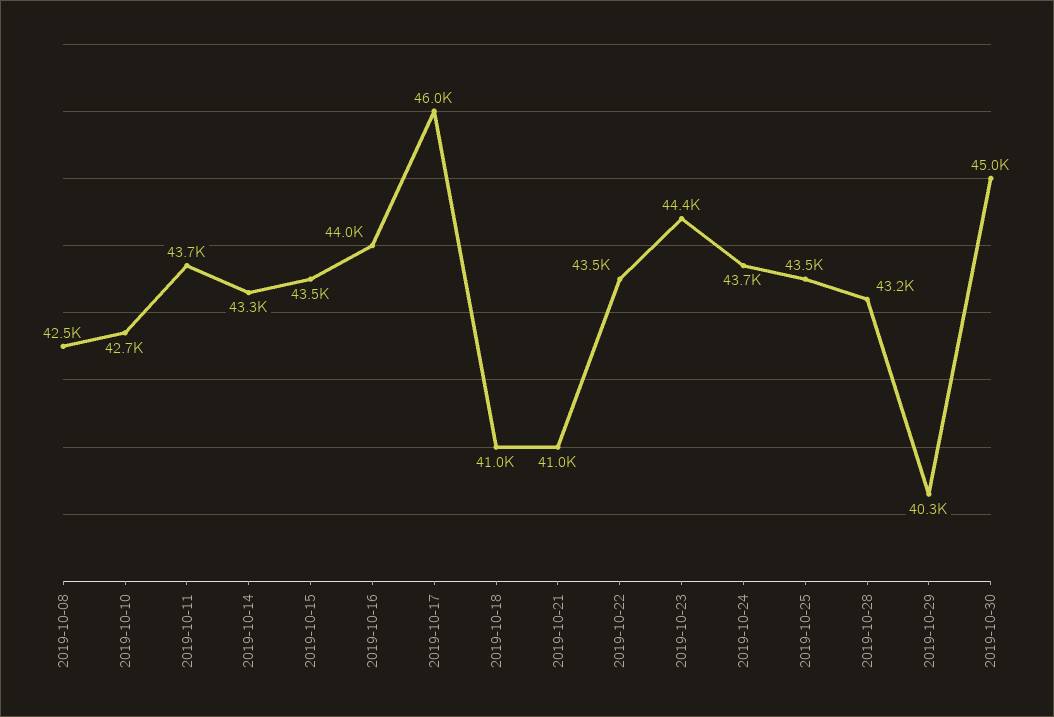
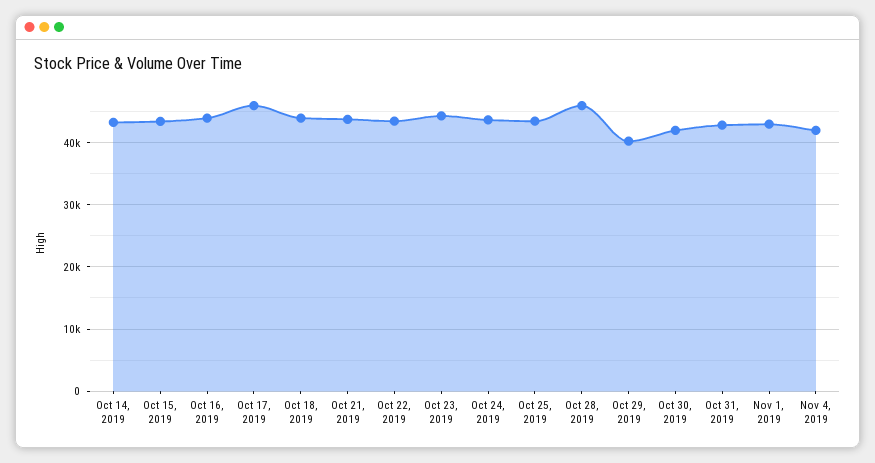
2019-10-08: 42500 -> none
2019-10-10: 42700 -> none
2019-10-11: 43700 -> none
2019-10-18: 41000 -> 44000
2019-10-21: 41000 -> 44000
2019-10-28: 43200 -> 46000
2019-10-30: 45000 -> 42000
Oct 31, 2019: none -> 43000
Nov 1, 2019: none -> 43000
Nov 4, 2019: none -> 42000

